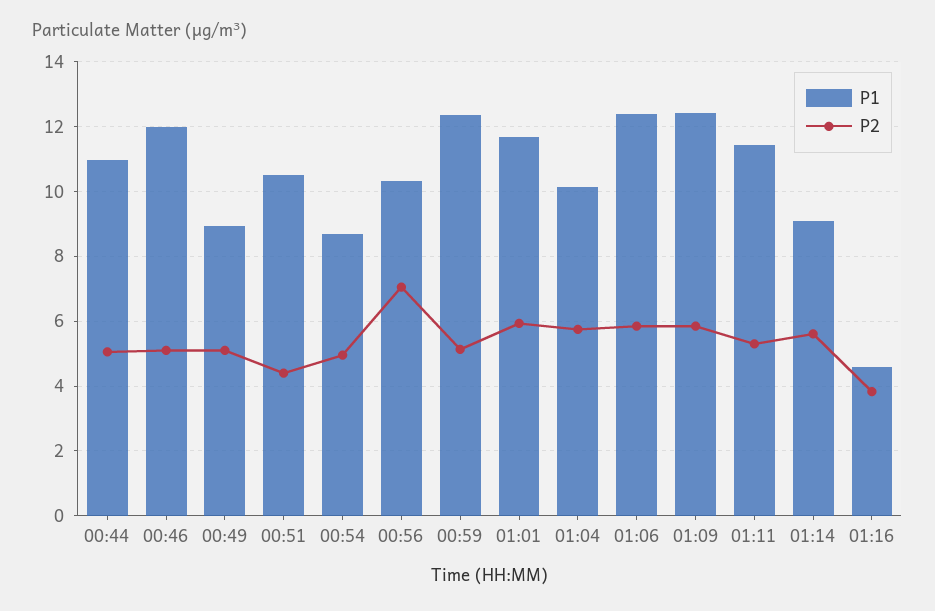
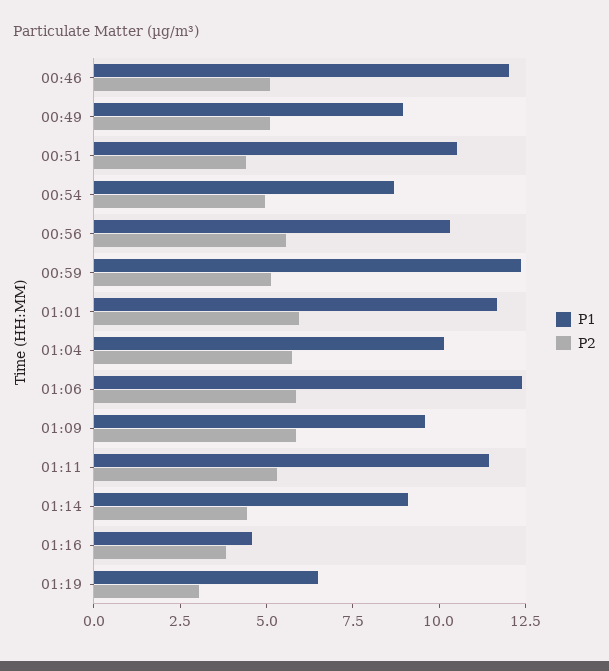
P1, 00:44: 11 -> none
P2, 00:44: 5 -> none
P2, 00:56: 7 -> 5.5
P1, 01:09: 12.4 -> 9.5
P2, 01:14: 5.6 -> 4.5
P1, 01:19: none -> 6.5
P2, 01:19: none -> 3

